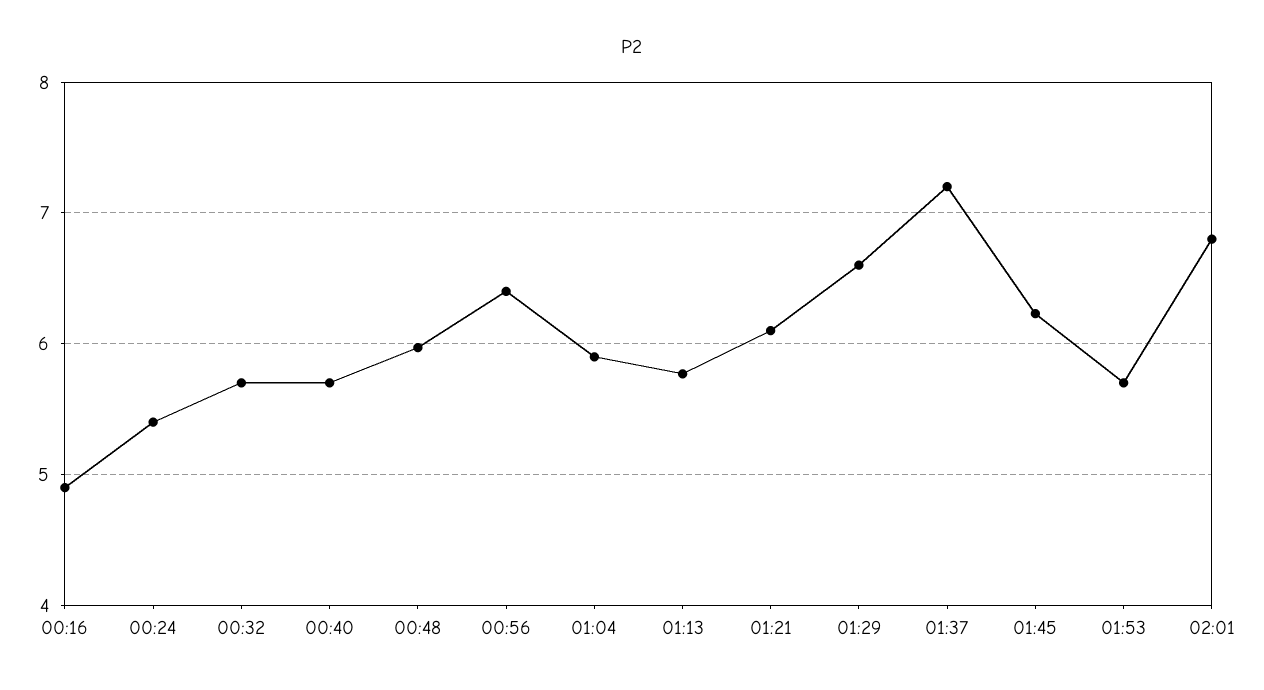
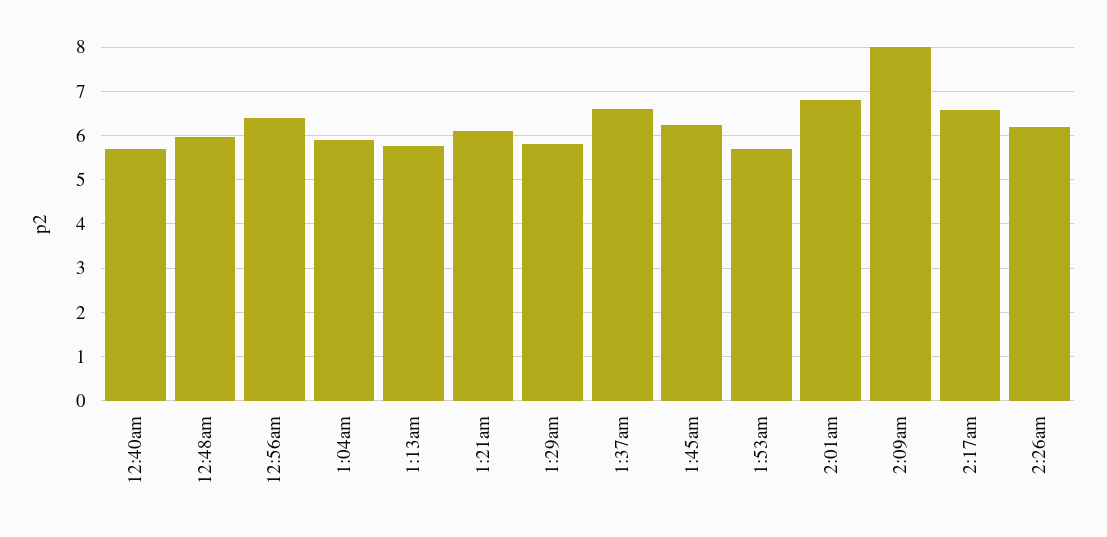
00:16: 4.9 -> none
00:24: 5.4 -> none
00:32: 5.7 -> none
01:29: 6.6 -> 5.8
01:37: 7.2 -> 6.6
2:09am: none -> 8
2:17am: none -> 6.6
2:26am: none -> 6.2

